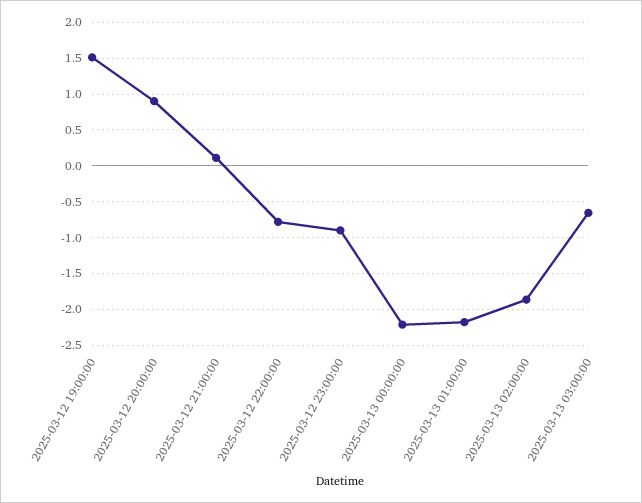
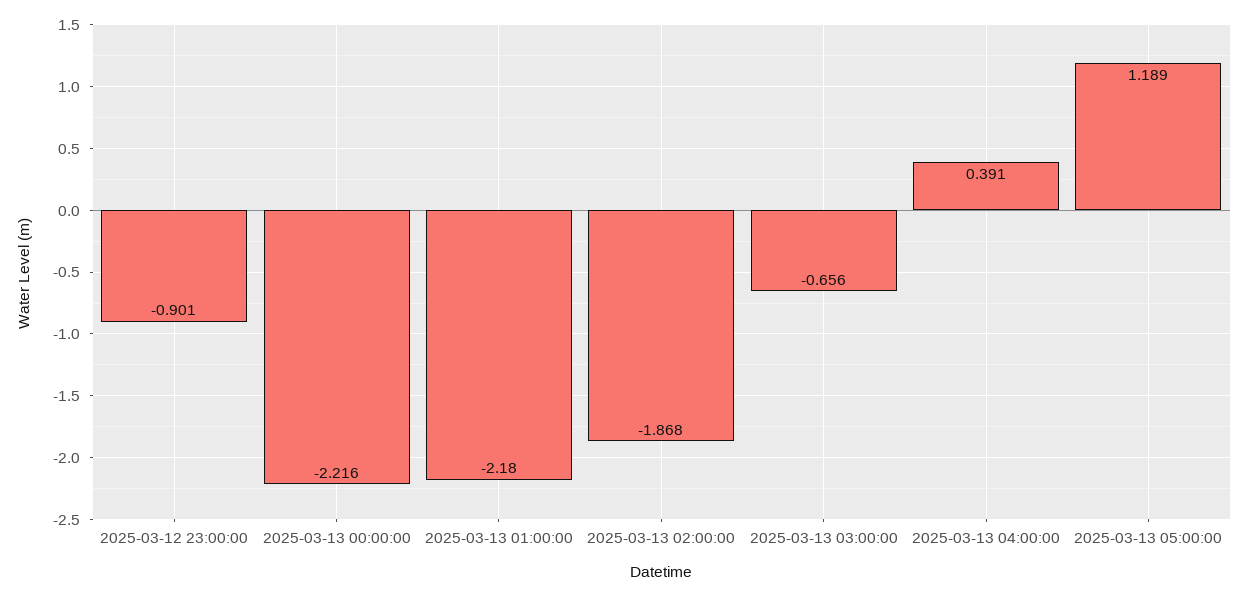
2025-03-12 19:00:00: 1.5 -> none
2025-03-12 20:00:00: 0.9 -> none
2025-03-12 21:00:00: 0.1 -> none
2025-03-12 22:00:00: -0.8 -> none
2025-03-13 04:00:00: none -> 0.391
2025-03-13 05:00:00: none -> 1.189

